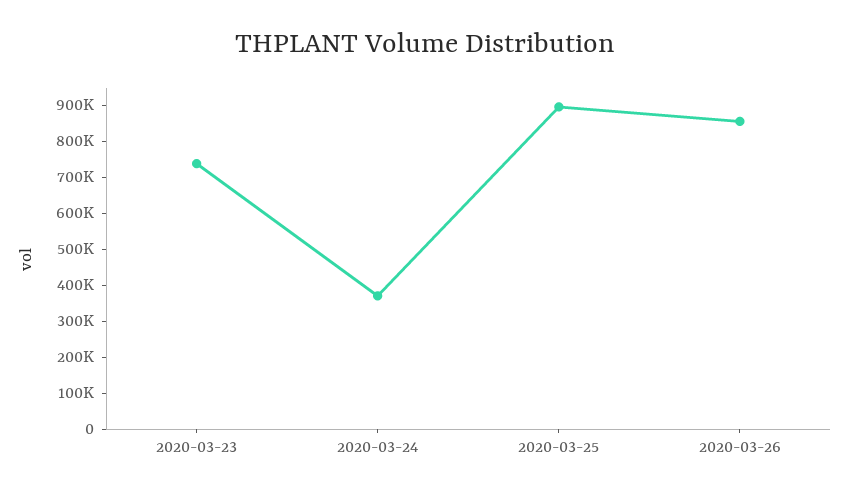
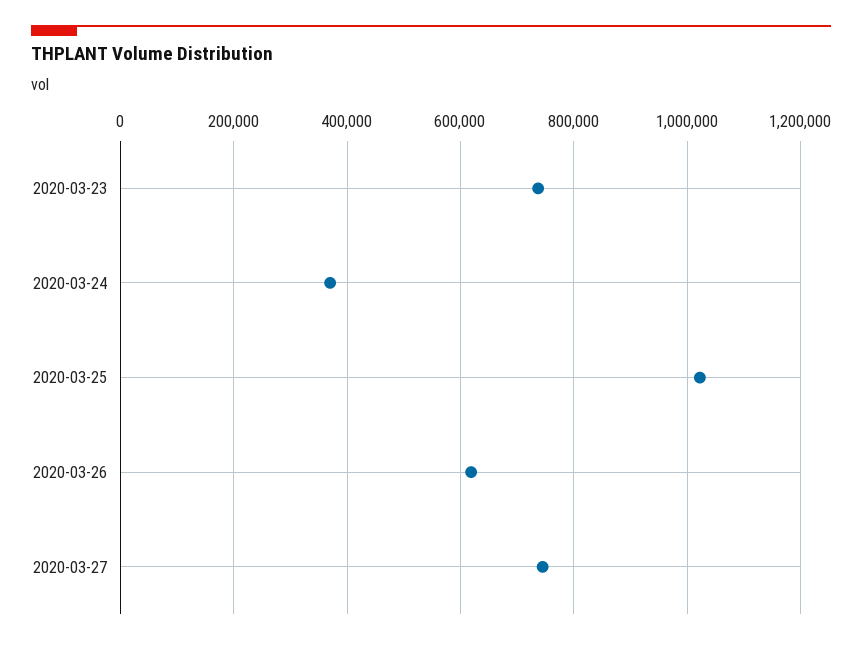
2020-03-25: 900000 -> 1020000
2020-03-26: 850000 -> 620000
2020-03-27: none -> 740000

